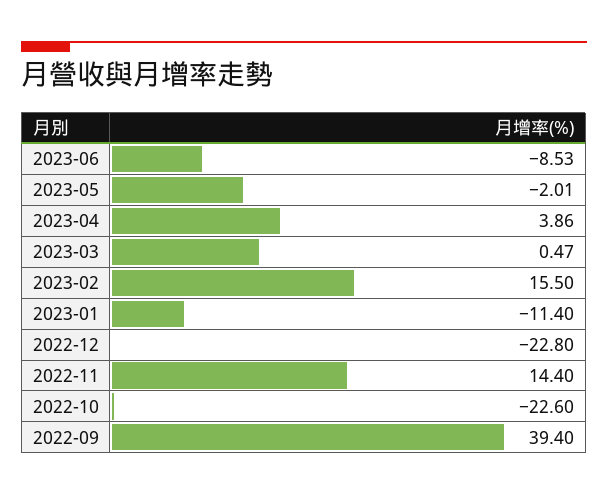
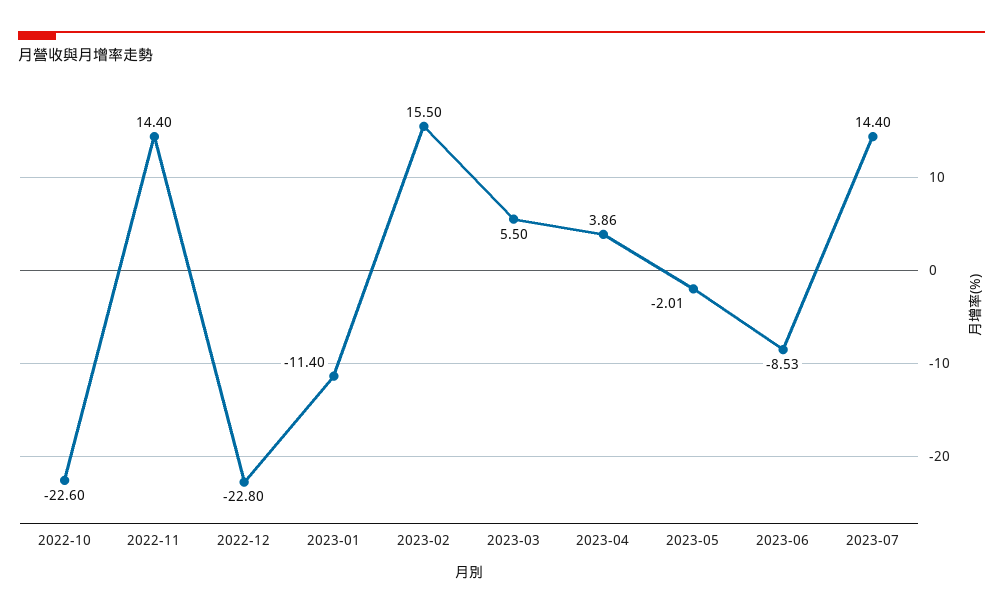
2023-03: 0.47 -> 5.5
2022-09: 39.4 -> none
2023-07: none -> 14.4

